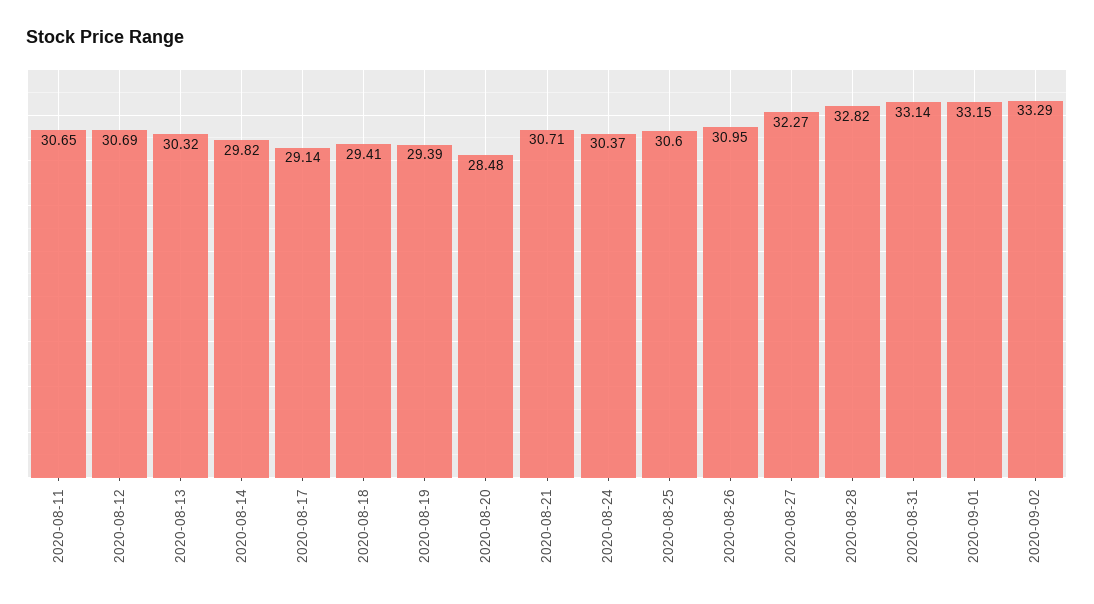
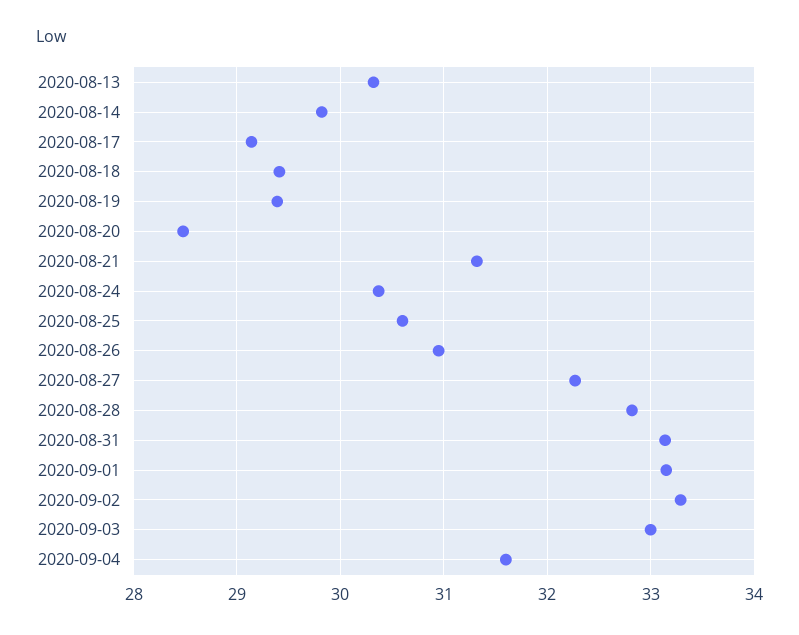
2020-08-11: 30.65 -> none
2020-08-12: 30.69 -> none
2020-08-21: 30.71 -> 31.3
2020-09-03: none -> 33
2020-09-04: none -> 31.6

